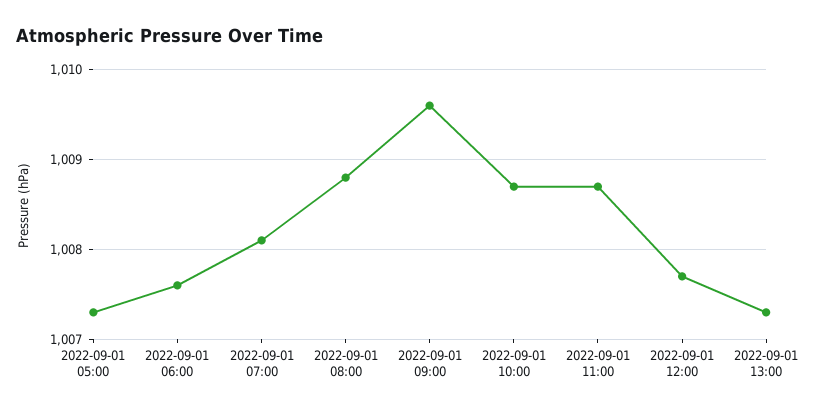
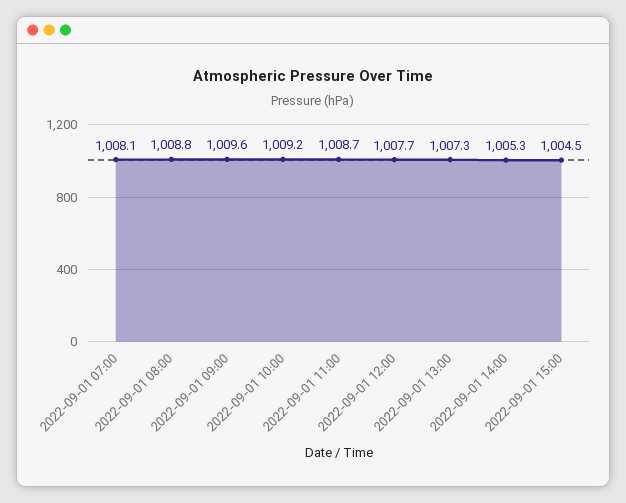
2022-09-01 05:00: 1007.3 -> none
2022-09-01 06:00: 1007.6 -> none
2022-09-01 10:00: 1008.7 -> 1009.2
2022-09-01 14:00: none -> 1005.3
2022-09-01 15:00: none -> 1004.5

